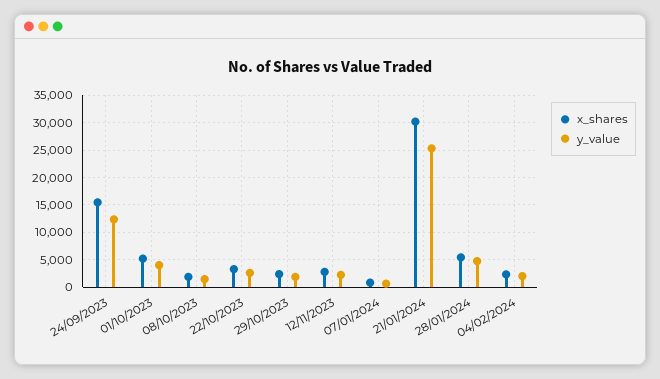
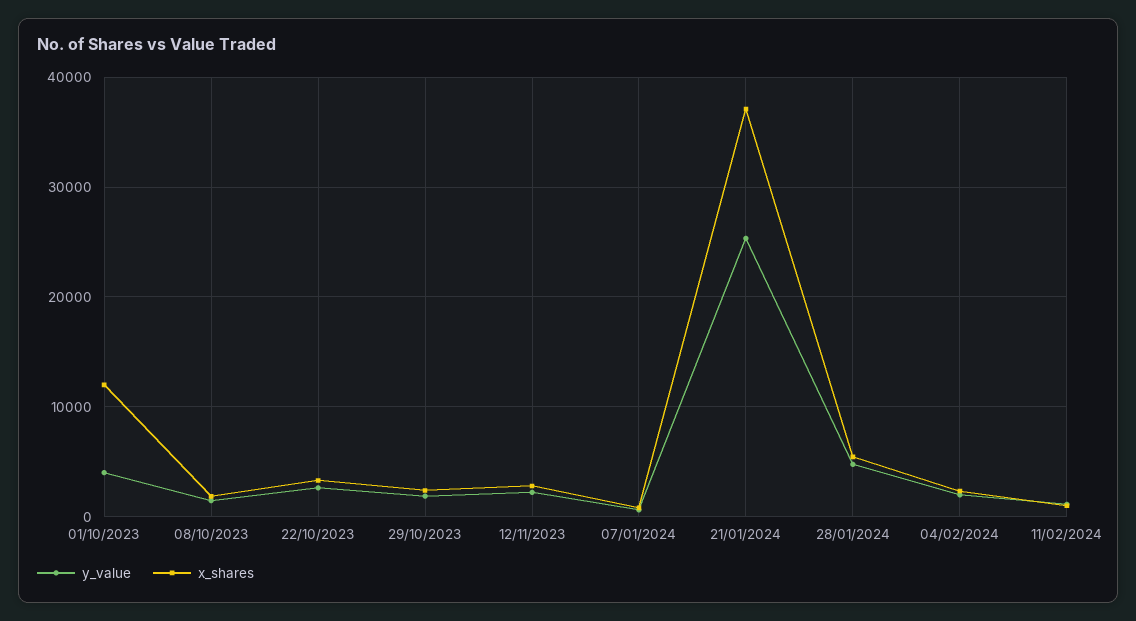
x_shares, 24/09/2023: 15000 -> none
y_value, 24/09/2023: 12500 -> none
x_shares, 01/10/2023: 5000 -> 12000
x_shares, 21/01/2024: 30000 -> 37000
y_value, 11/02/2024: none -> 1000
x_shares, 11/02/2024: none -> 1000

